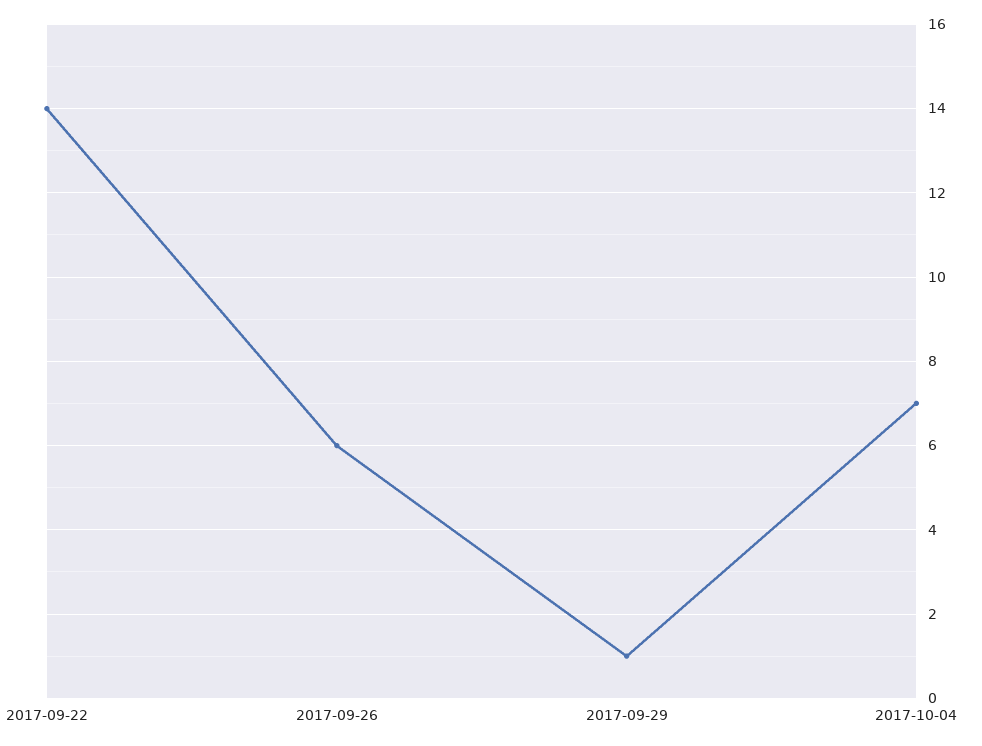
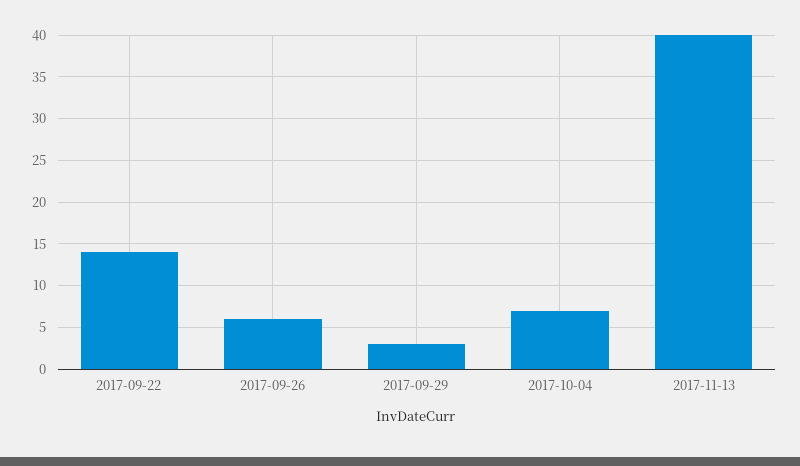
2017-09-29: 1 -> 3
2017-11-13: none -> 40

